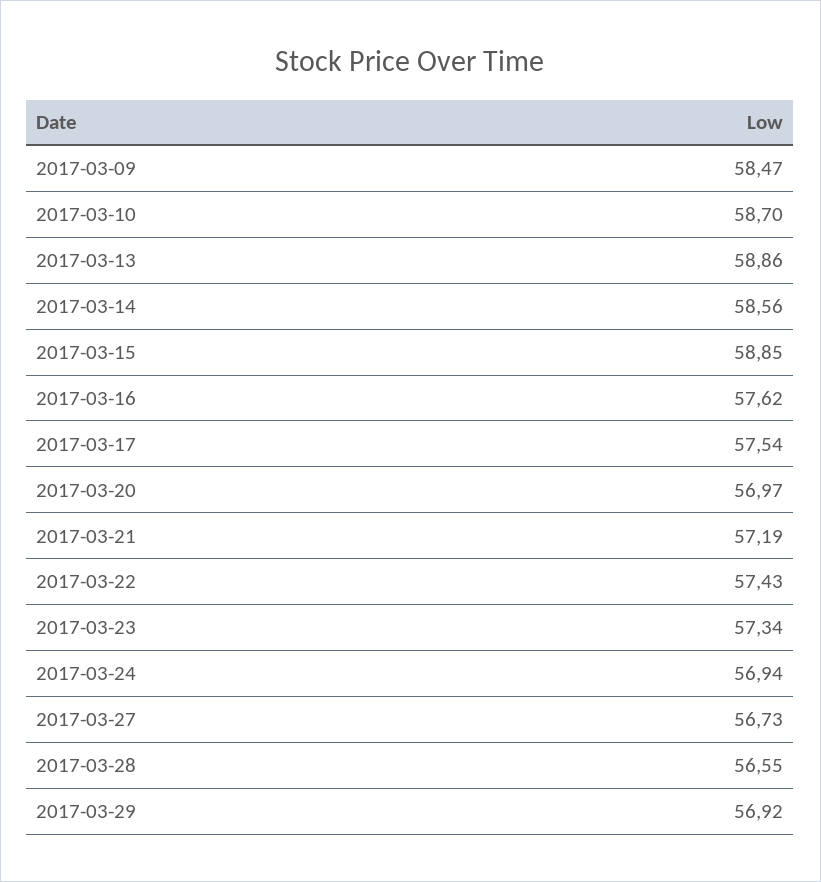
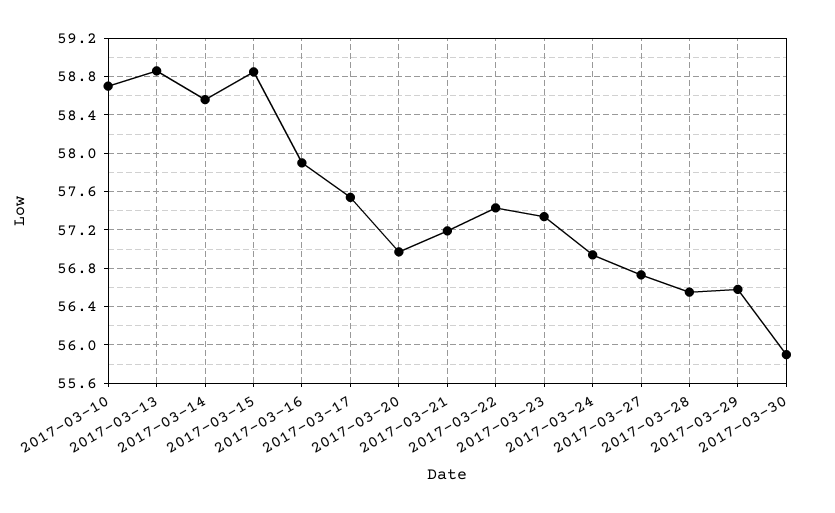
2017-03-09: 58.47 -> none
2017-03-16: 57.62 -> 57.9
2017-03-29: 56.92 -> 56.6
2017-03-30: none -> 55.9

